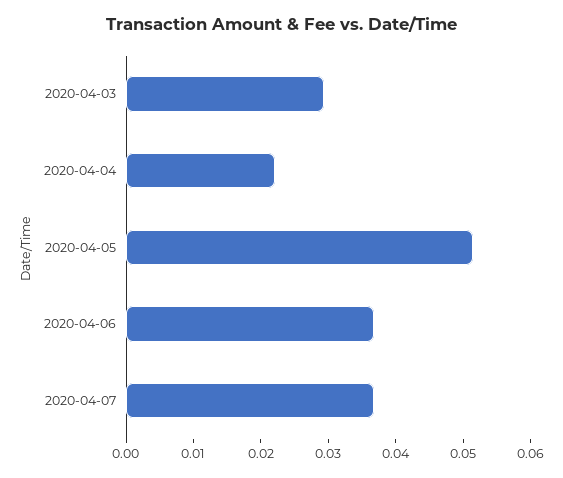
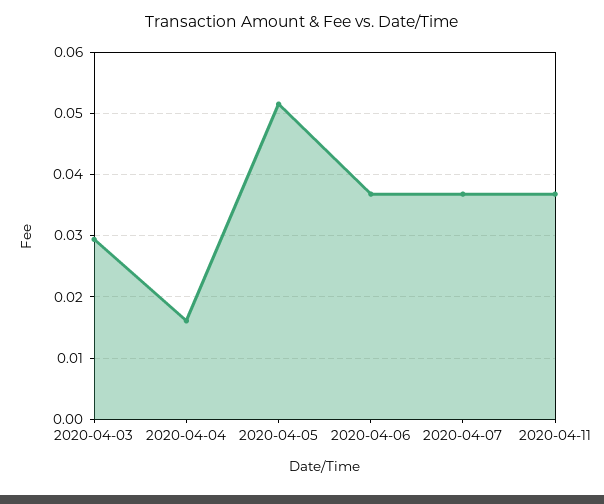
2020-04-04: 0.022 -> 0.016
2020-04-11: none -> 0.037

